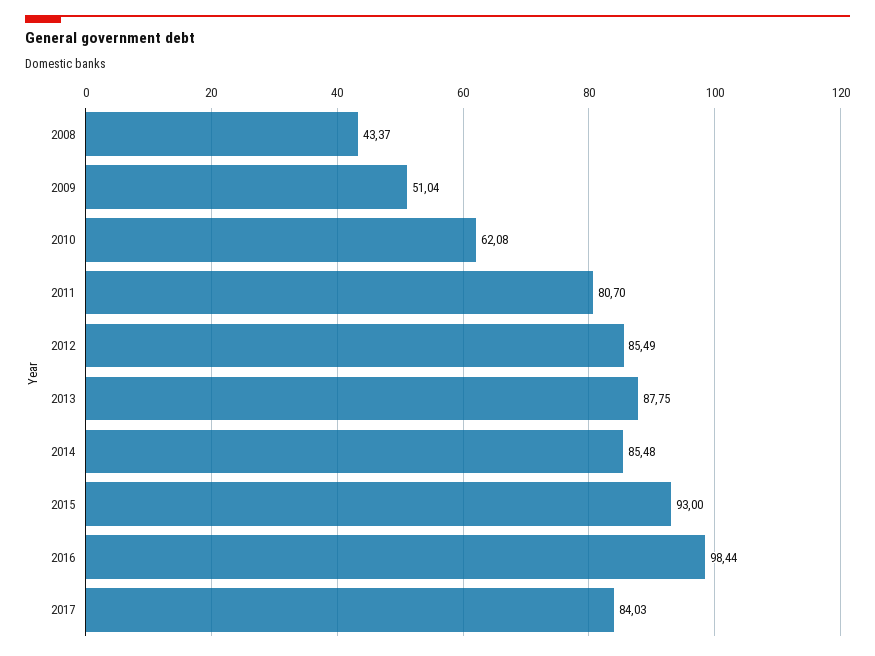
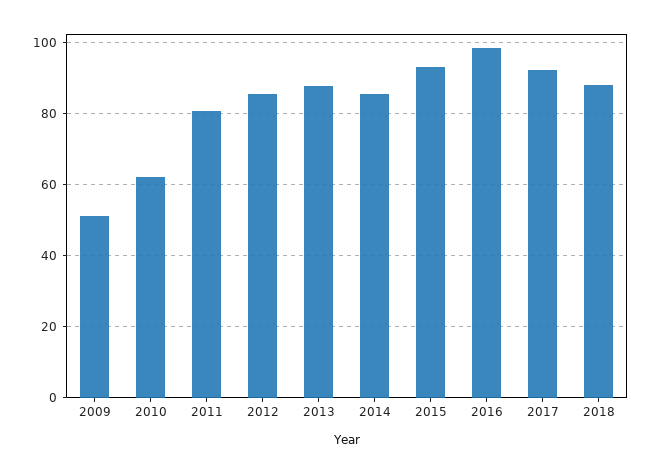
2008: 43.37 -> none
2017: 84.03 -> 92
2018: none -> 88

